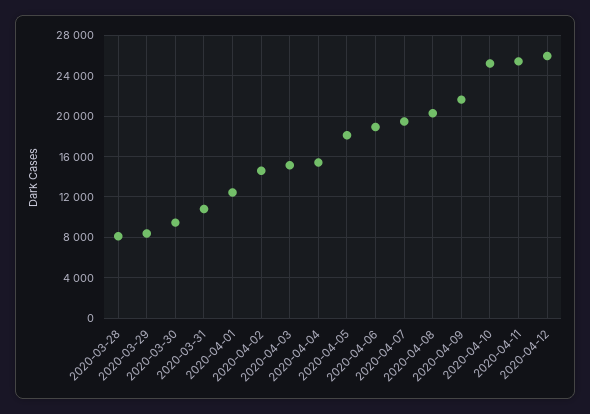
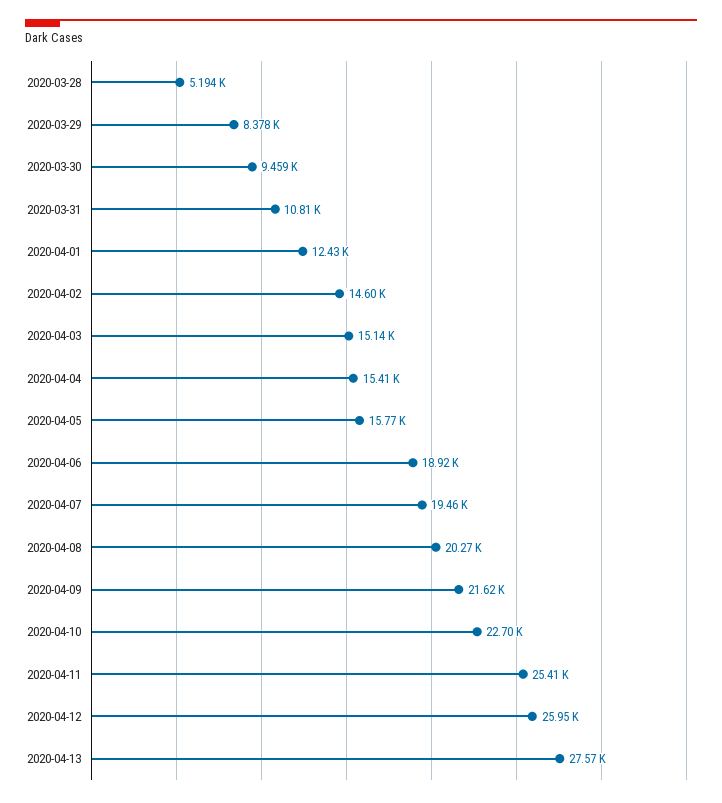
2020-03-28: 8000 -> 5194
2020-04-05: 18000 -> 15770
2020-04-10: 25000 -> 22700
2020-04-13: none -> 27570

